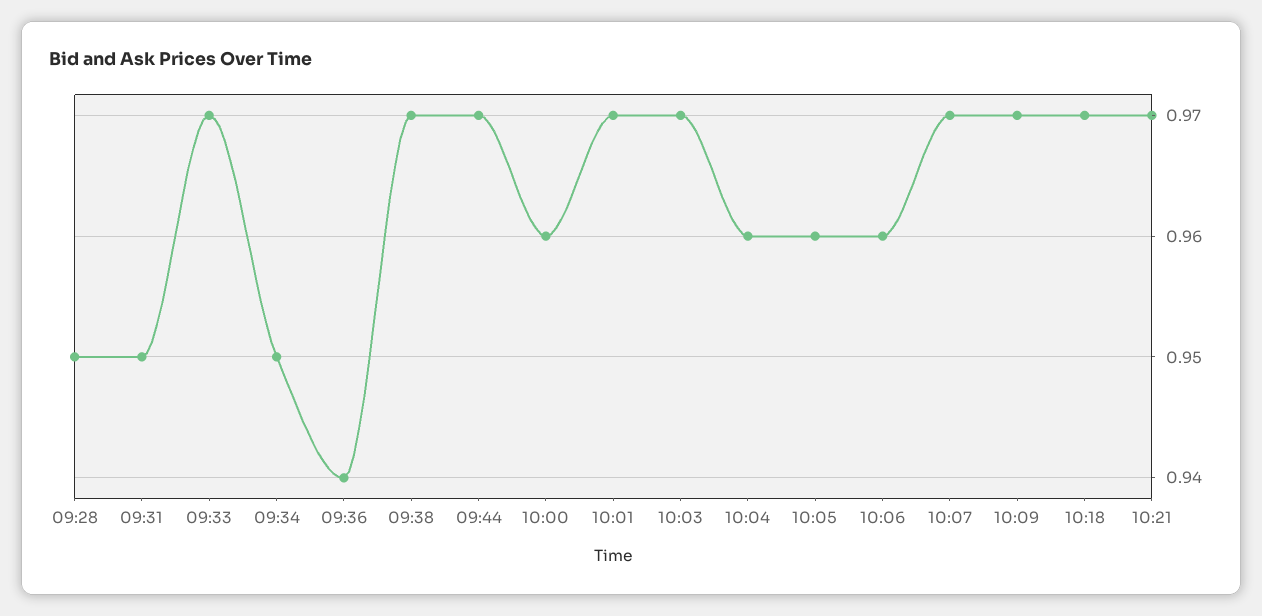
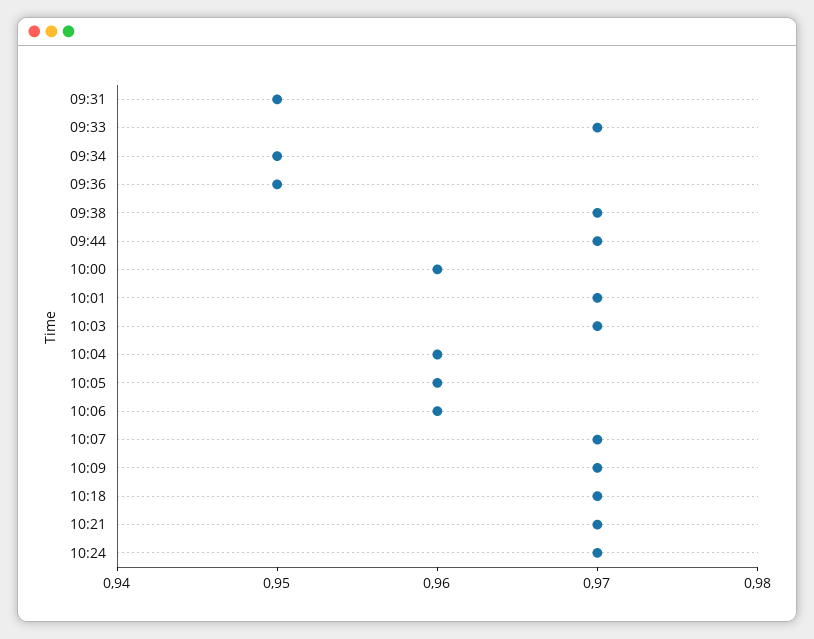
09:28: 0.95 -> none
09:36: 0.94 -> 0.95
10:24: none -> 0.97

